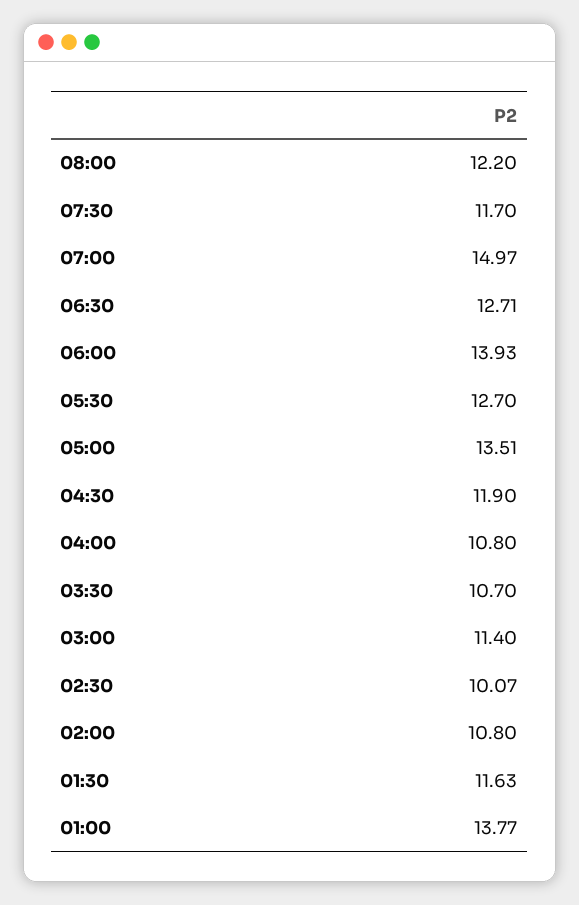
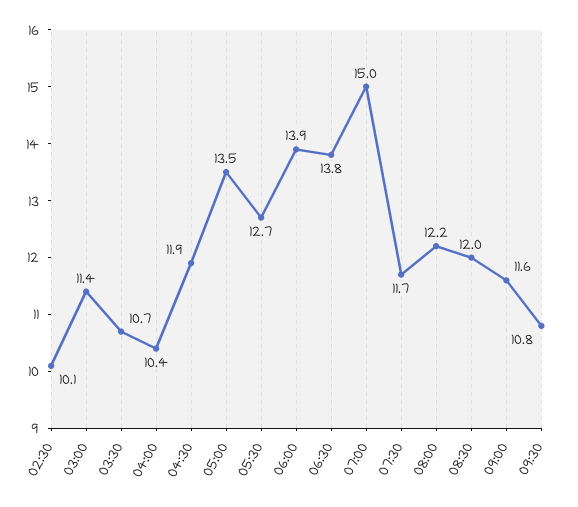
06:30: 12.71 -> 13.8
04:00: 10.8 -> 10.4
02:00: 10.8 -> none
01:30: 11.63 -> none
01:00: 13.77 -> none
08:30: none -> 12
09:00: none -> 11.6
09:30: none -> 10.8

